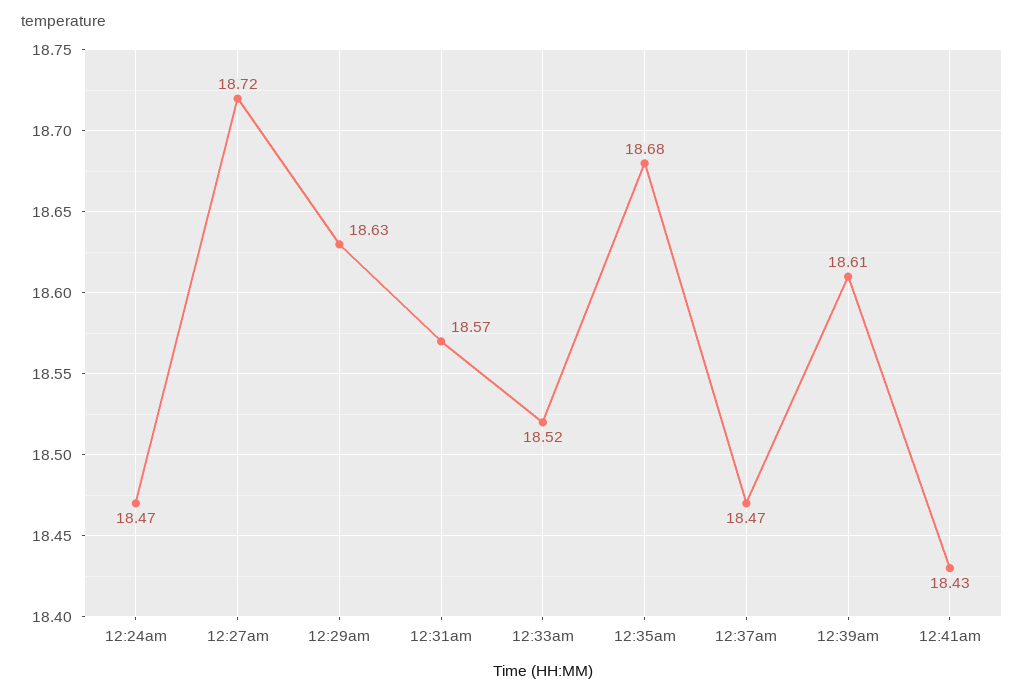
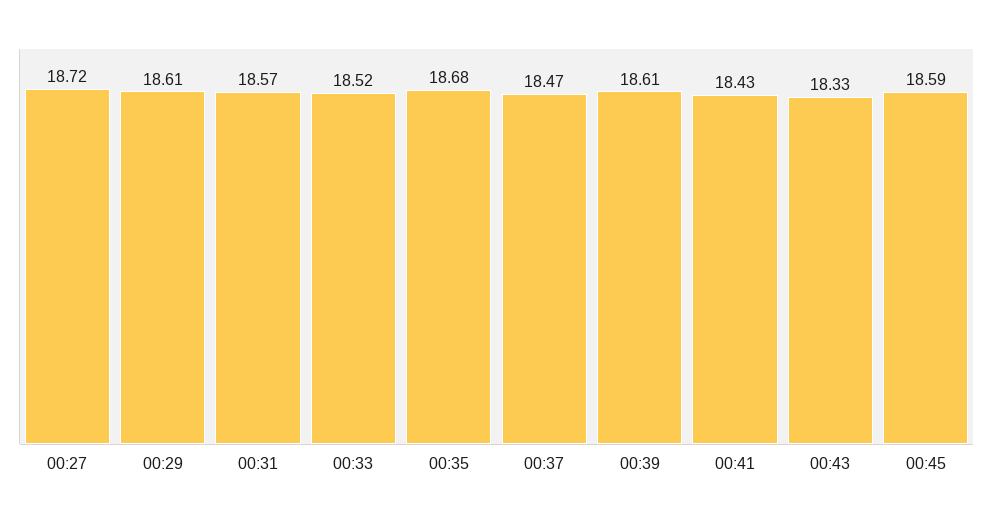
12:24am: 18.47 -> none
12:29am: 18.63 -> 18.61
00:43: none -> 18.33
00:45: none -> 18.59

